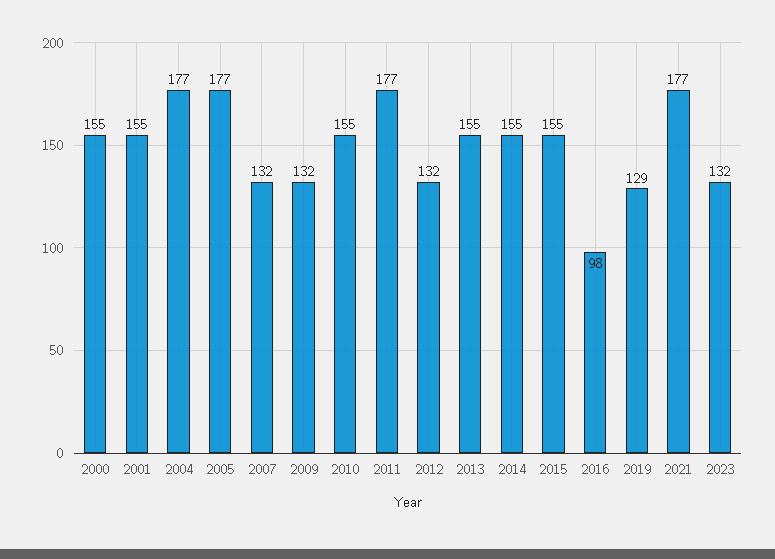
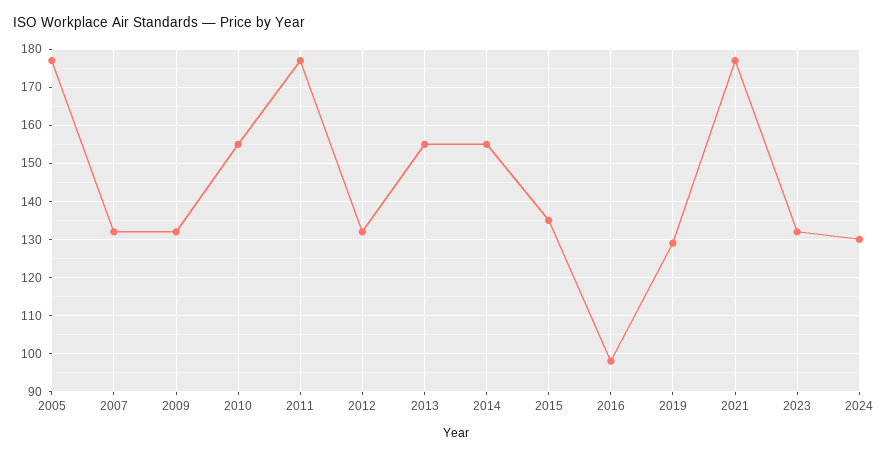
2000: 155 -> none
2001: 155 -> none
2004: 177 -> none
2015: 155 -> 135
2024: none -> 130

